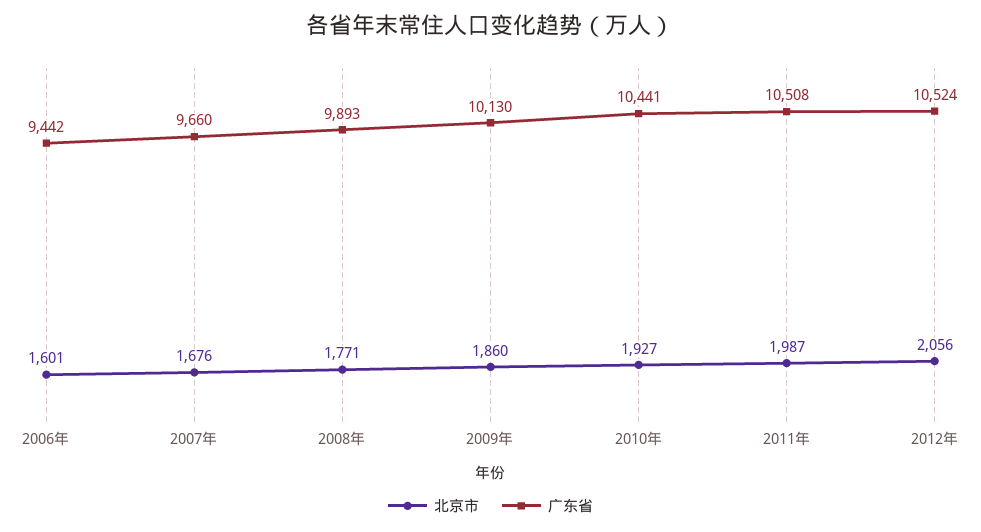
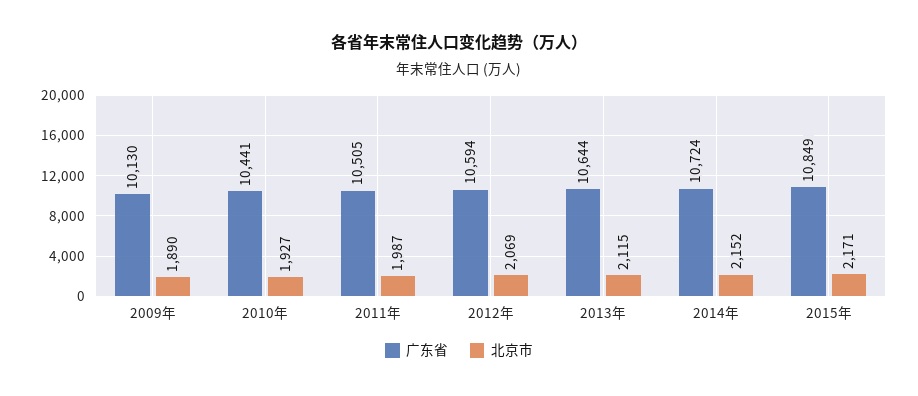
北京市, 2006年: 1601 -> none
广东省, 2006年: 9442 -> none
北京市, 2007年: 1676 -> none
广东省, 2007年: 9660 -> none
北京市, 2008年: 1771 -> none
广东省, 2008年: 9893 -> none
北京市, 2009年: 1860 -> 1890
广东省, 2011年: 10508 -> 10505
北京市, 2012年: 2056 -> 2069
广东省, 2012年: 10524 -> 10594
广东省, 2013年: none -> 10644
北京市, 2013年: none -> 2115
广东省, 2014年: none -> 10724
北京市, 2014年: none -> 2152
广东省, 2015年: none -> 10849
北京市, 2015年: none -> 2171

